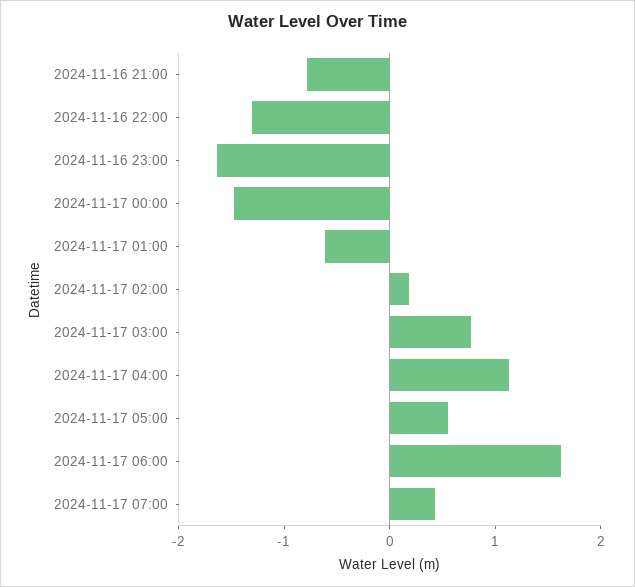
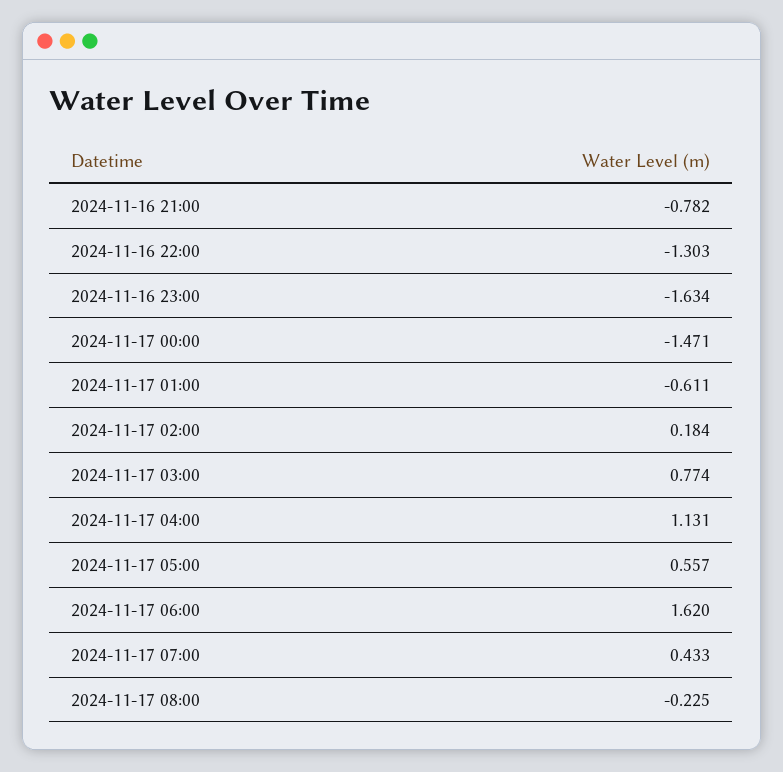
2024-11-17 08:00: none -> -0.225

